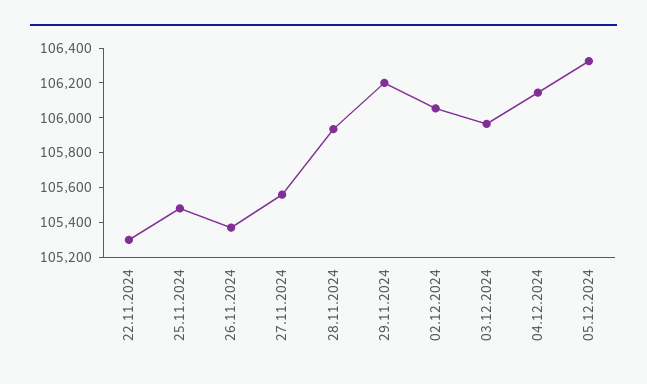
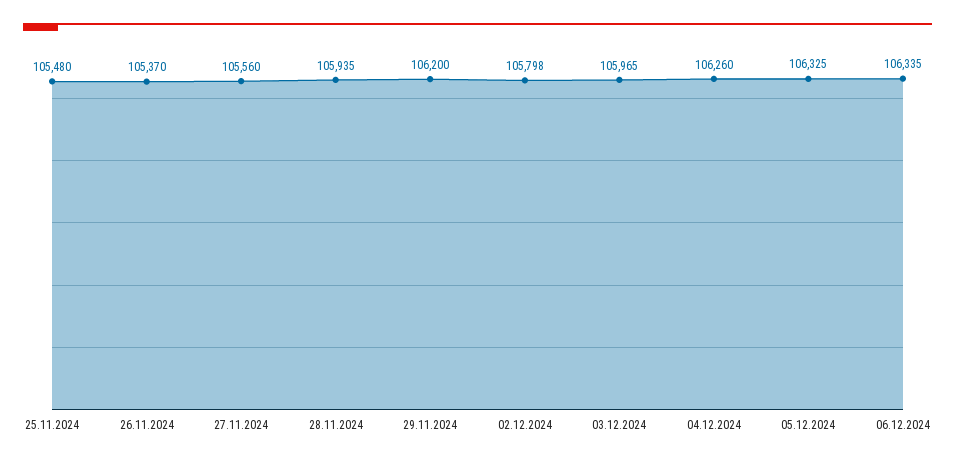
22.11.2024: 105300 -> none
02.12.2024: 106050 -> 105798
04.12.2024: 106150 -> 106260
06.12.2024: none -> 106335

